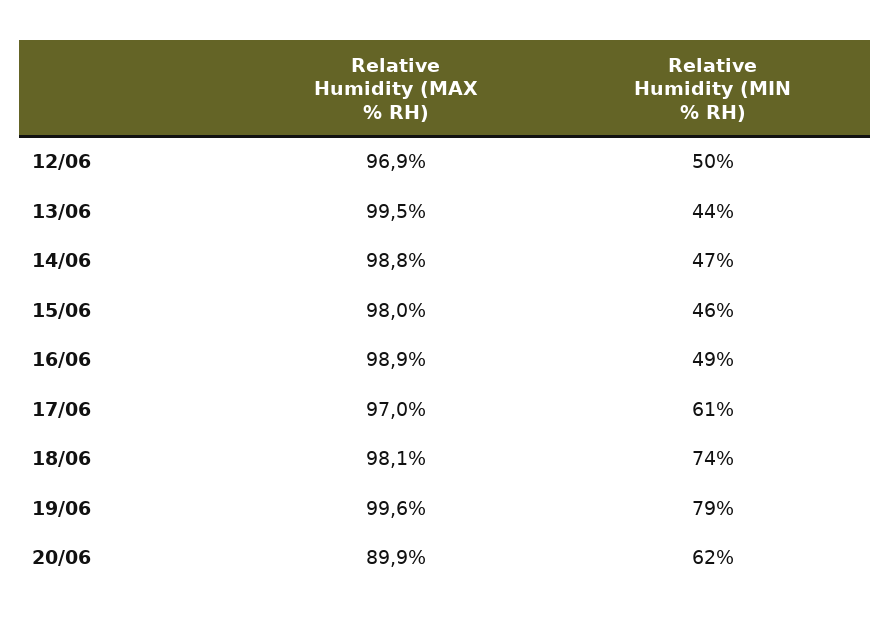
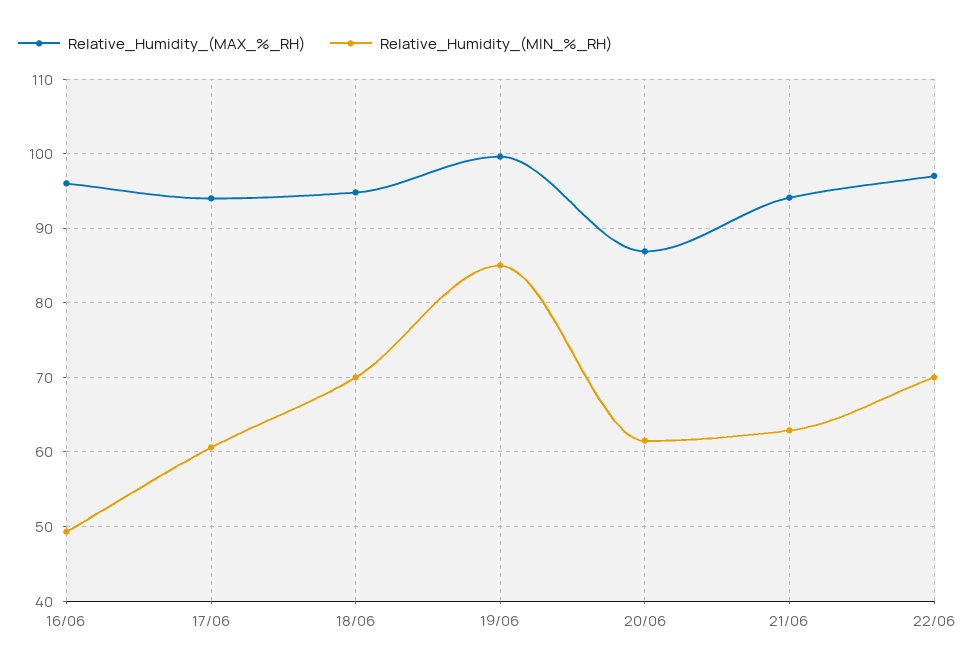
Relative Humidity (MAX % RH), 12/06: 96.9 -> none
Relative Humidity (MIN % RH), 12/06: 50 -> none
Relative Humidity (MAX % RH), 13/06: 99.5 -> none
Relative Humidity (MIN % RH), 13/06: 44 -> none
Relative Humidity (MAX % RH), 14/06: 98.8 -> none
Relative Humidity (MIN % RH), 14/06: 47 -> none
Relative Humidity (MAX % RH), 15/06: 98 -> none
Relative Humidity (MIN % RH), 15/06: 46 -> none
Relative Humidity (MAX % RH), 16/06: 98.9 -> 96
Relative Humidity (MAX % RH), 17/06: 97 -> 94
Relative Humidity (MAX % RH), 18/06: 98.1 -> 95
Relative Humidity (MIN % RH), 18/06: 74 -> 70
Relative Humidity (MIN % RH), 19/06: 79 -> 85
Relative Humidity (MAX % RH), 20/06: 89.9 -> 87
Relative Humidity (MAX % RH), 21/06: none -> 94
Relative Humidity (MIN % RH), 21/06: none -> 63
Relative Humidity (MAX % RH), 22/06: none -> 97
Relative Humidity (MIN % RH), 22/06: none -> 70

